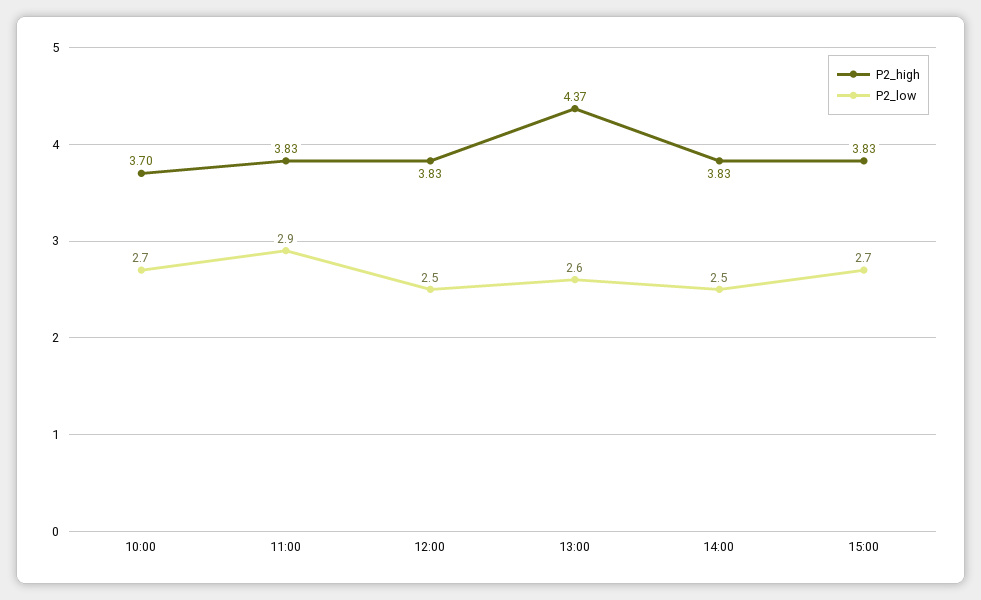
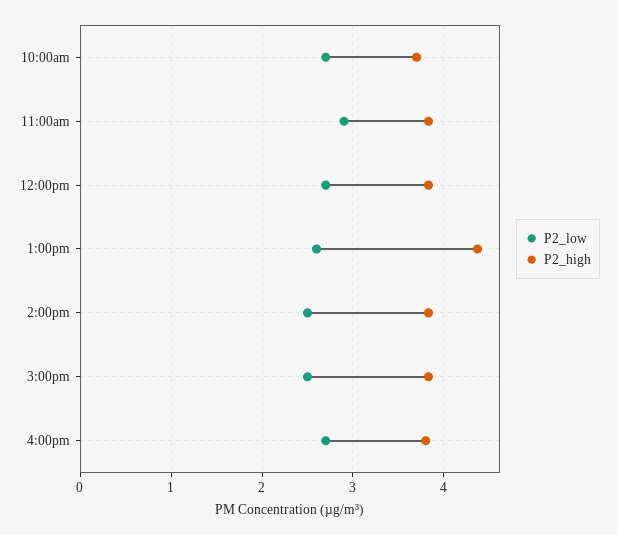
P2_low, 12:00: 2.5 -> 2.7
P2_low, 15:00: 2.7 -> 2.5
P2_low, 4:00pm: none -> 2.7
P2_high, 4:00pm: none -> 3.8

